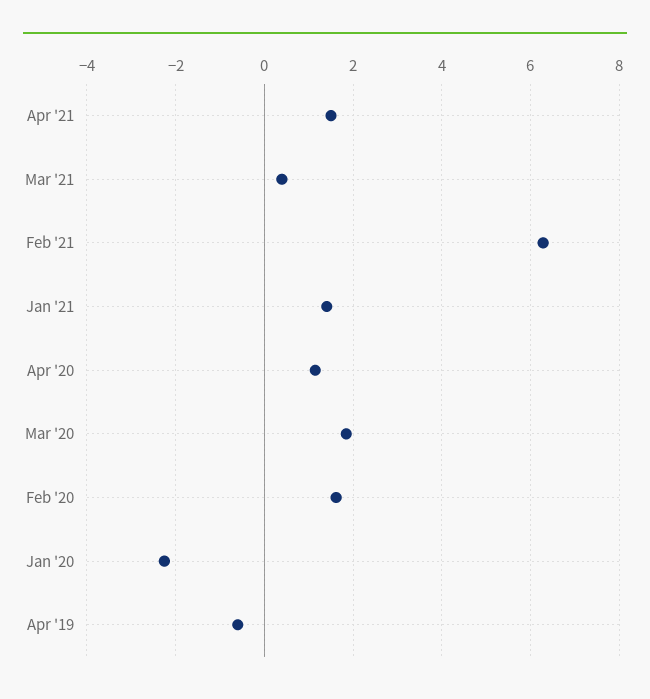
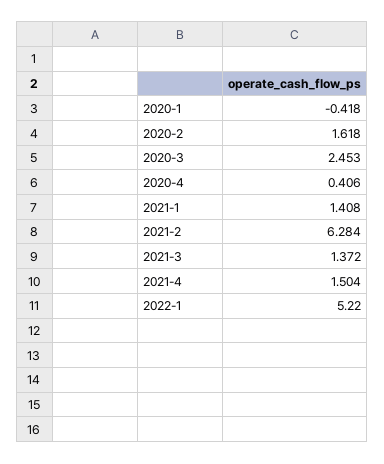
Mar '21: 0.4 -> 1.372
Apr '20: 1.2 -> 0.406
Mar '20: 1.8 -> 2.453
Jan '20: -2.2 -> -0.418
Apr '19: -0.6 -> none
2022-1: none -> 5.22

